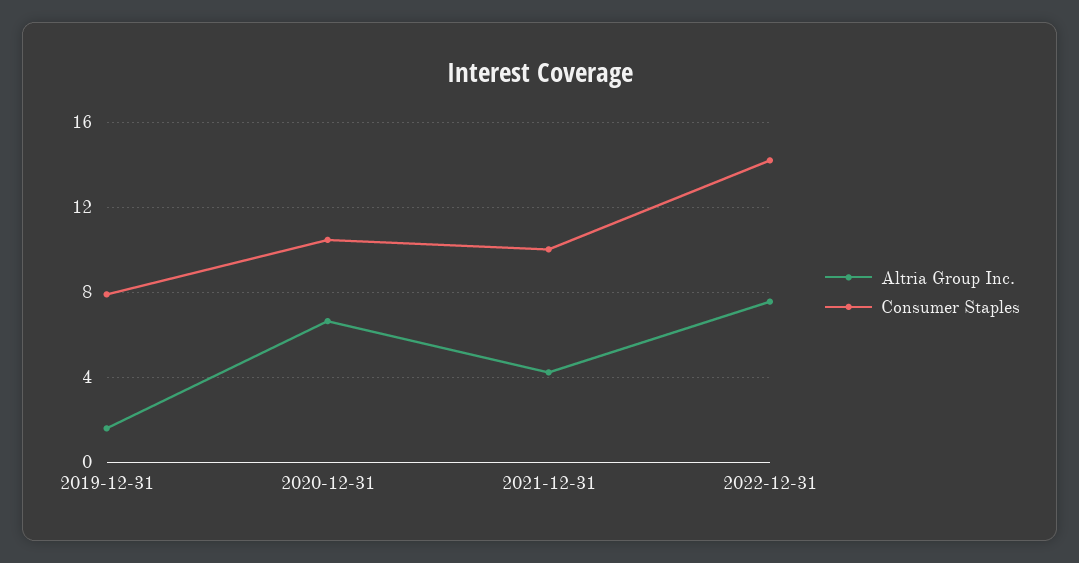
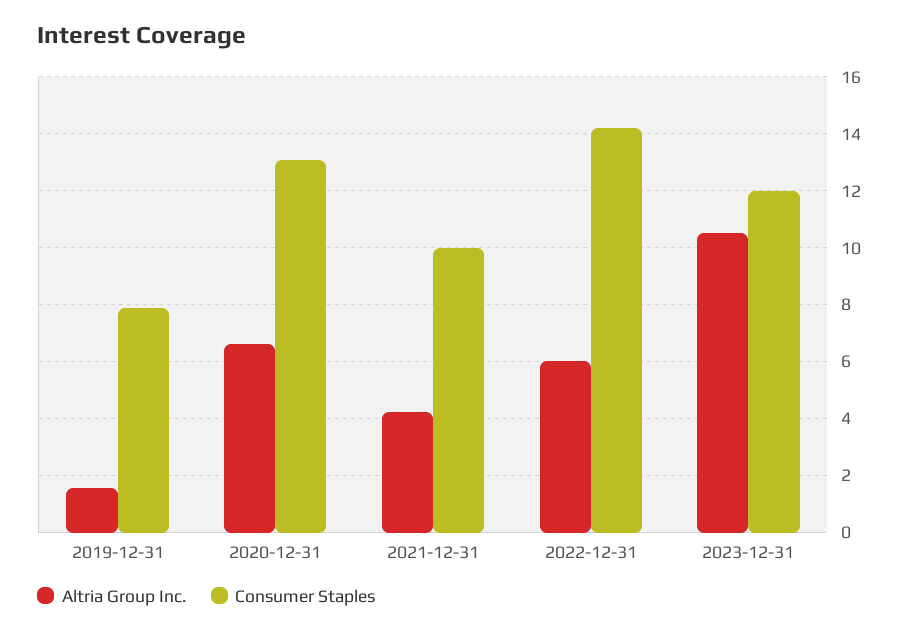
Consumer Staples, 2020-12-31: 10.5 -> 13
Altria Group Inc., 2022-12-31: 7.5 -> 6
Altria Group Inc., 2023-12-31: none -> 10.5
Consumer Staples, 2023-12-31: none -> 12

